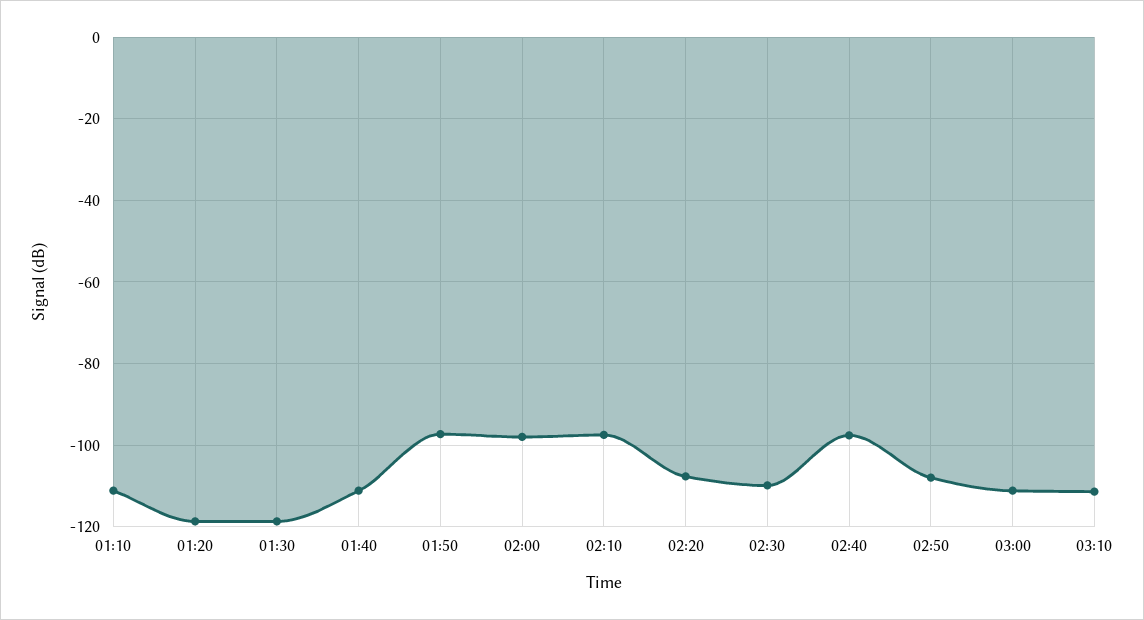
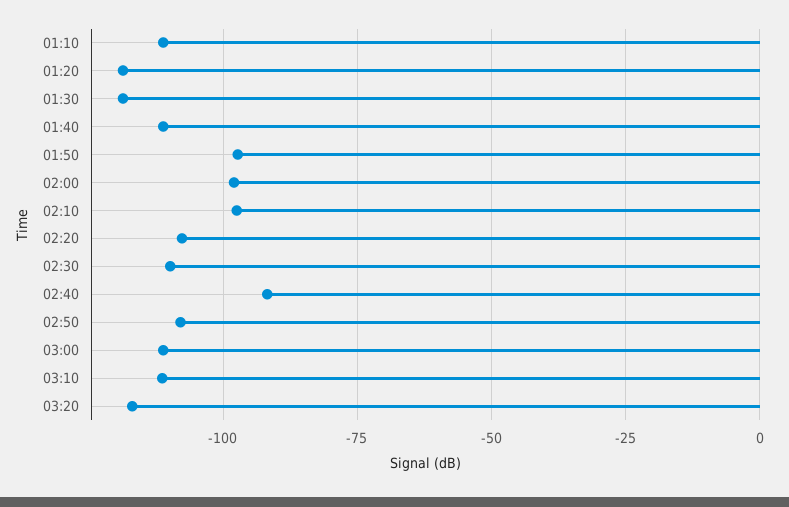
02:40: -98 -> -92.5
03:20: none -> -117.5

